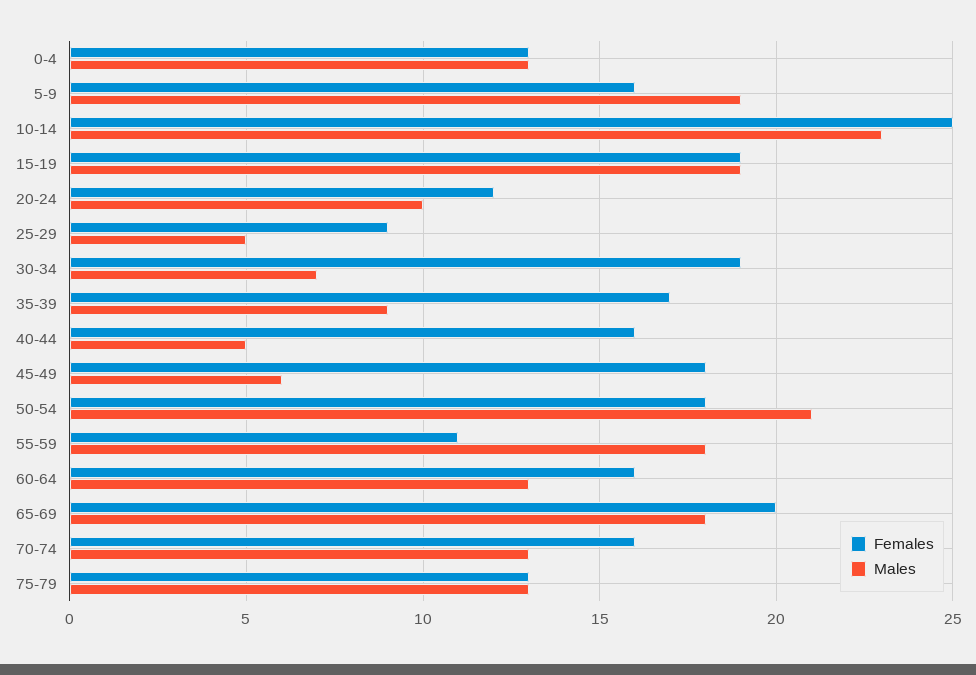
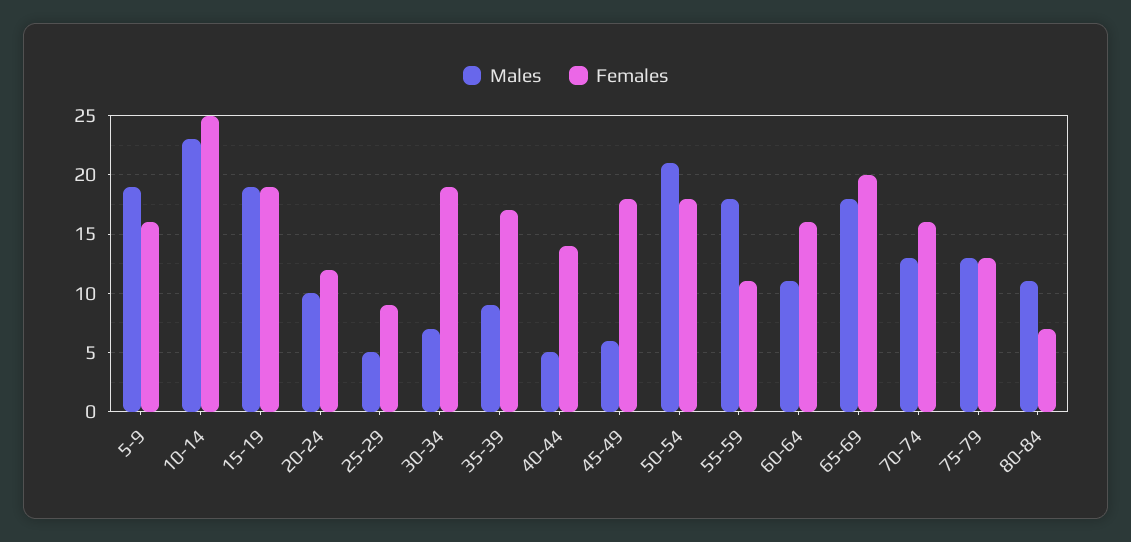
Females, 0-4: 13 -> none
Males, 0-4: 13 -> none
Females, 40-44: 16 -> 14
Males, 60-64: 13 -> 11
Males, 80-84: none -> 11
Females, 80-84: none -> 7

